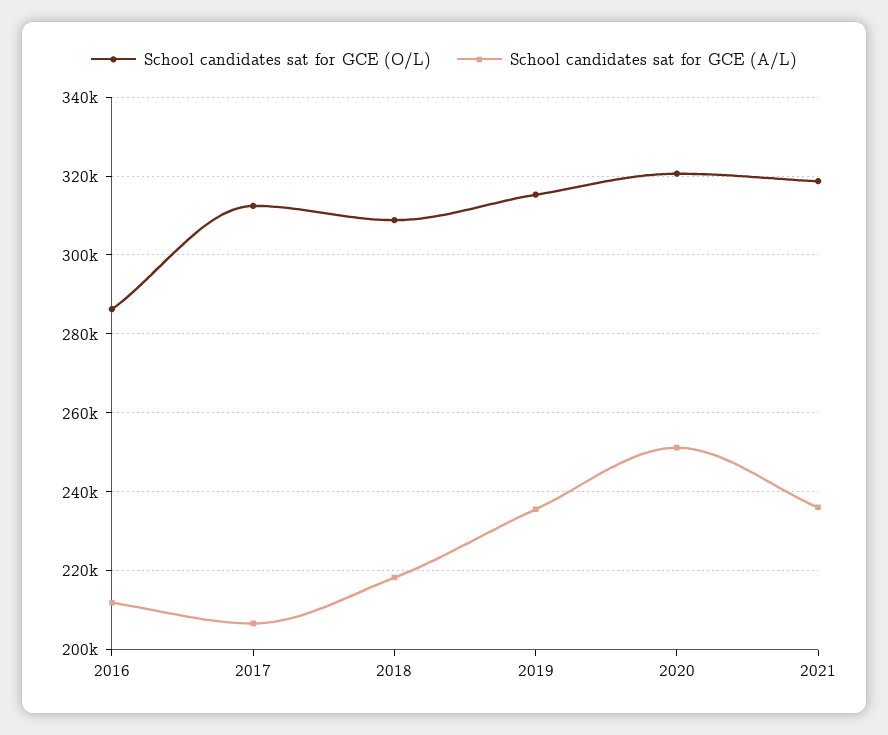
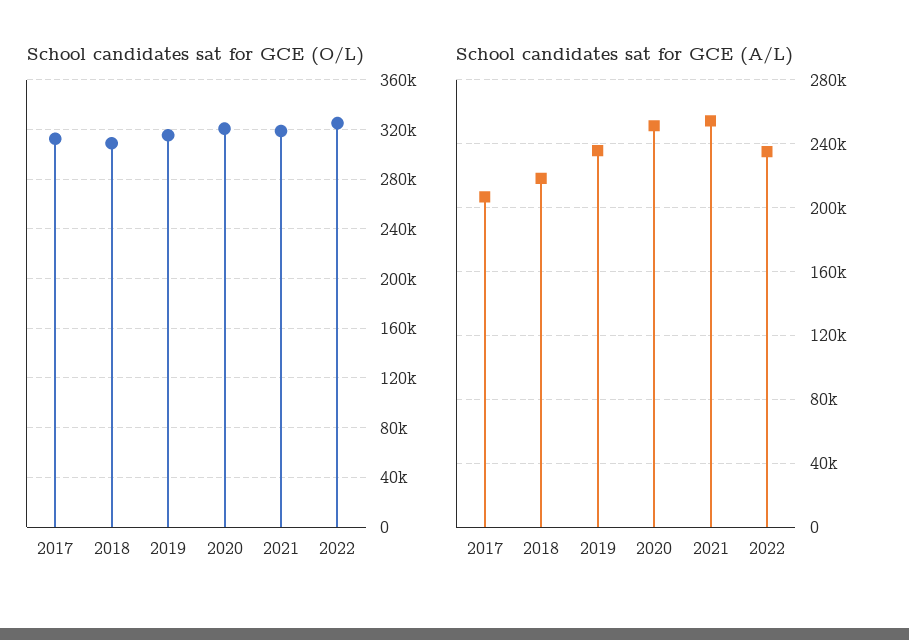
School candidates sat for GCE (O/L), 2016: 286000 -> none
School candidates sat for GCE (A/L), 2016: 212000 -> none
School candidates sat for GCE (A/L), 2021: 236000 -> 255000
School candidates sat for GCE (O/L), 2022: none -> 325000
School candidates sat for GCE (A/L), 2022: none -> 235000

